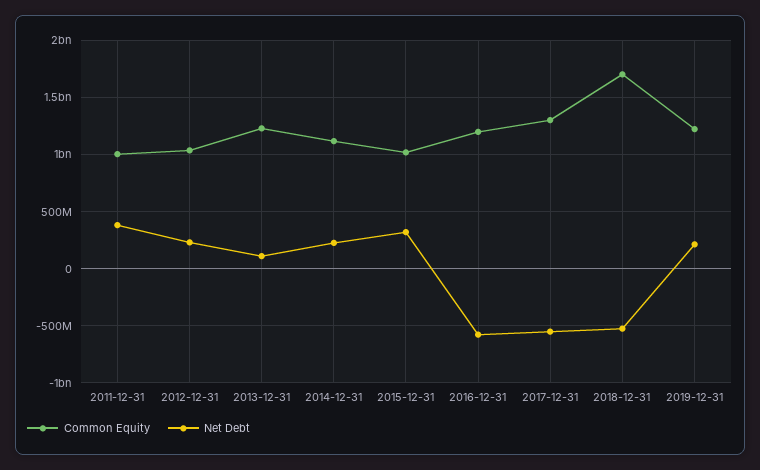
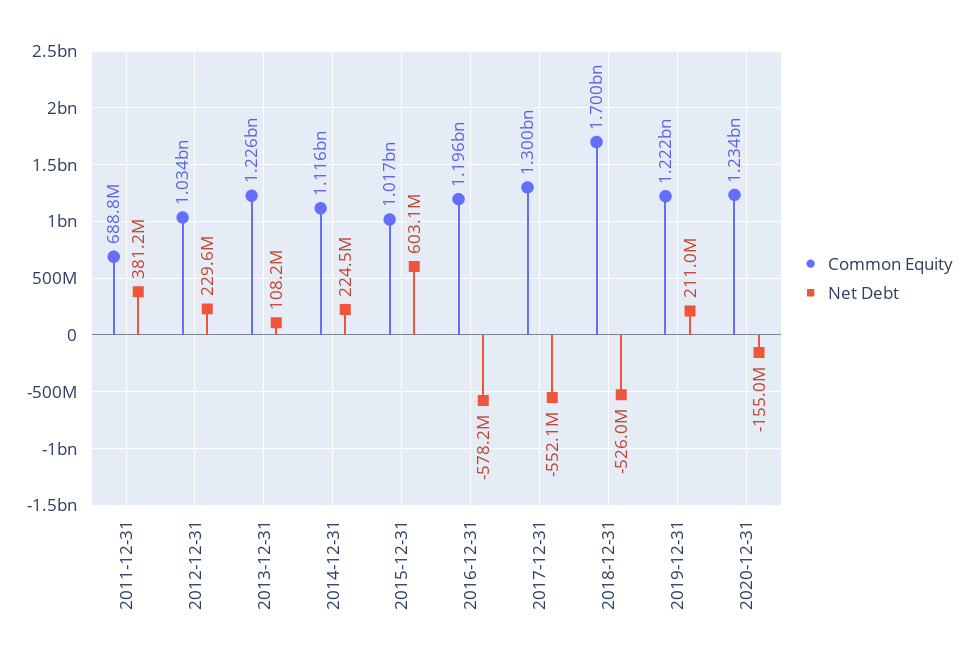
Common Equity, 2011-12-31: 1000000000 -> 688800000
Net Debt, 2015-12-31: 300000000 -> 603100000
Common Equity, 2020-12-31: none -> 1234000000
Net Debt, 2020-12-31: none -> -155000000

